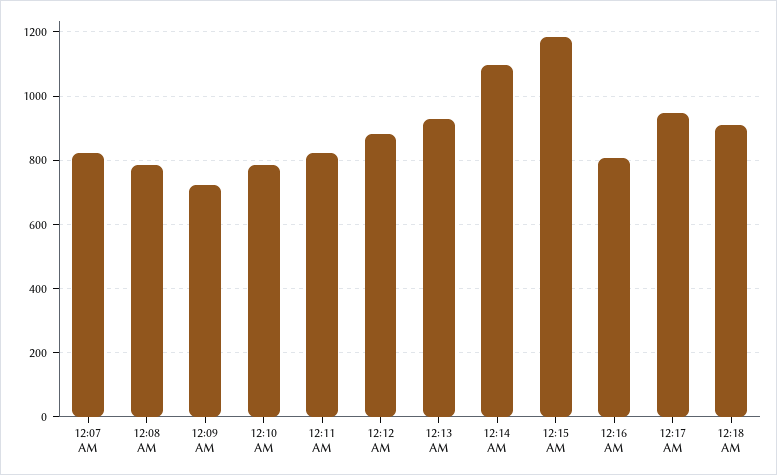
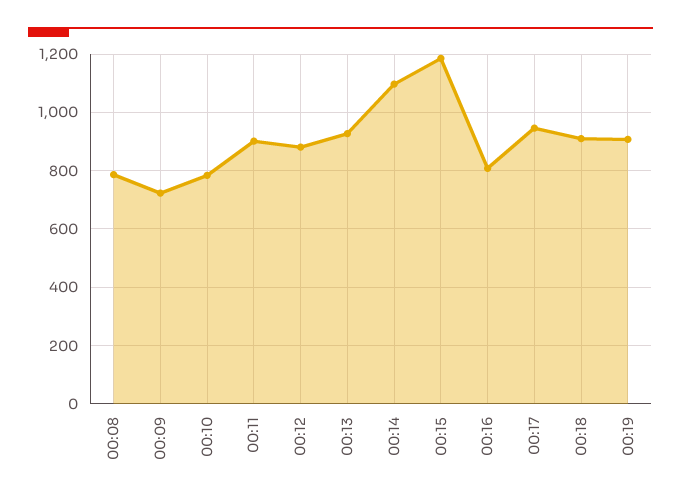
12:07 AM: 820 -> none
12:11 AM: 820 -> 900
00:19: none -> 900

